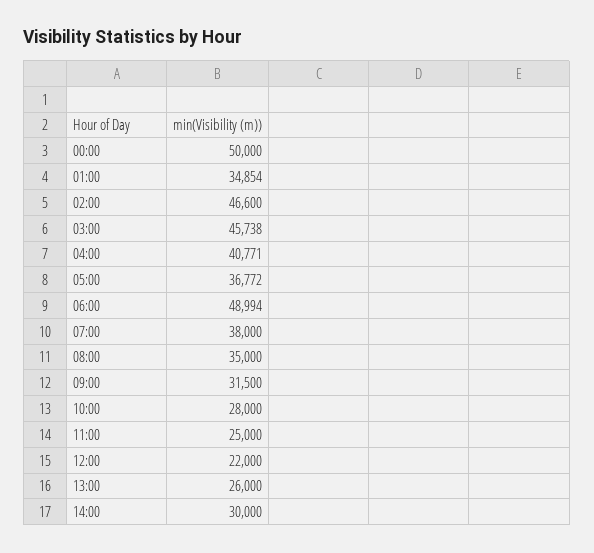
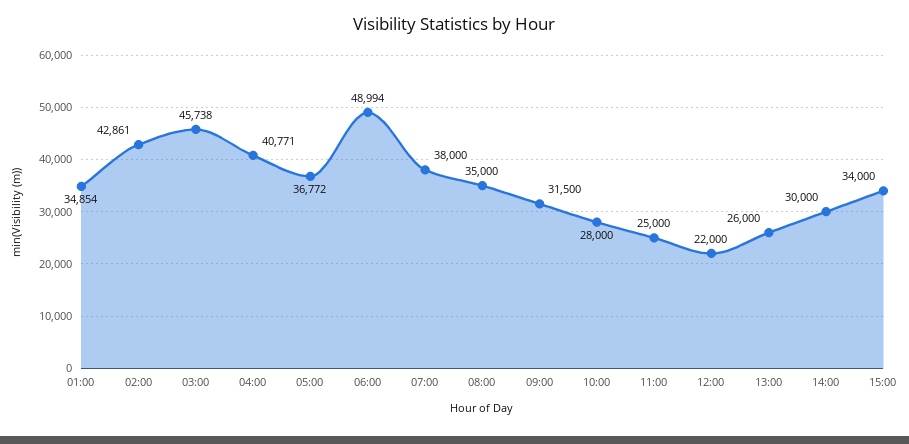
00:00: 50000 -> none
02:00: 46600 -> 42861
15:00: none -> 34000

